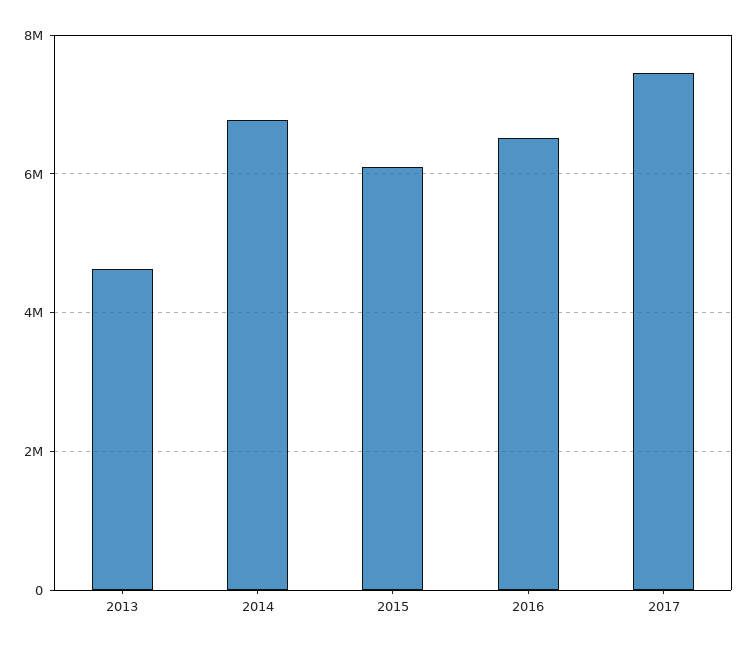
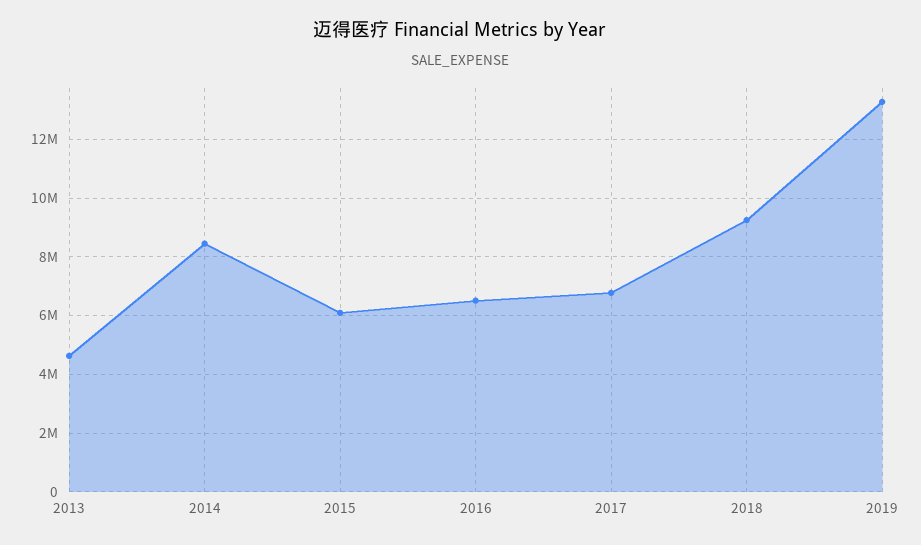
2014: 6800000 -> 8500000
2017: 7400000 -> 6750000
2018: none -> 9250000
2019: none -> 13250000

